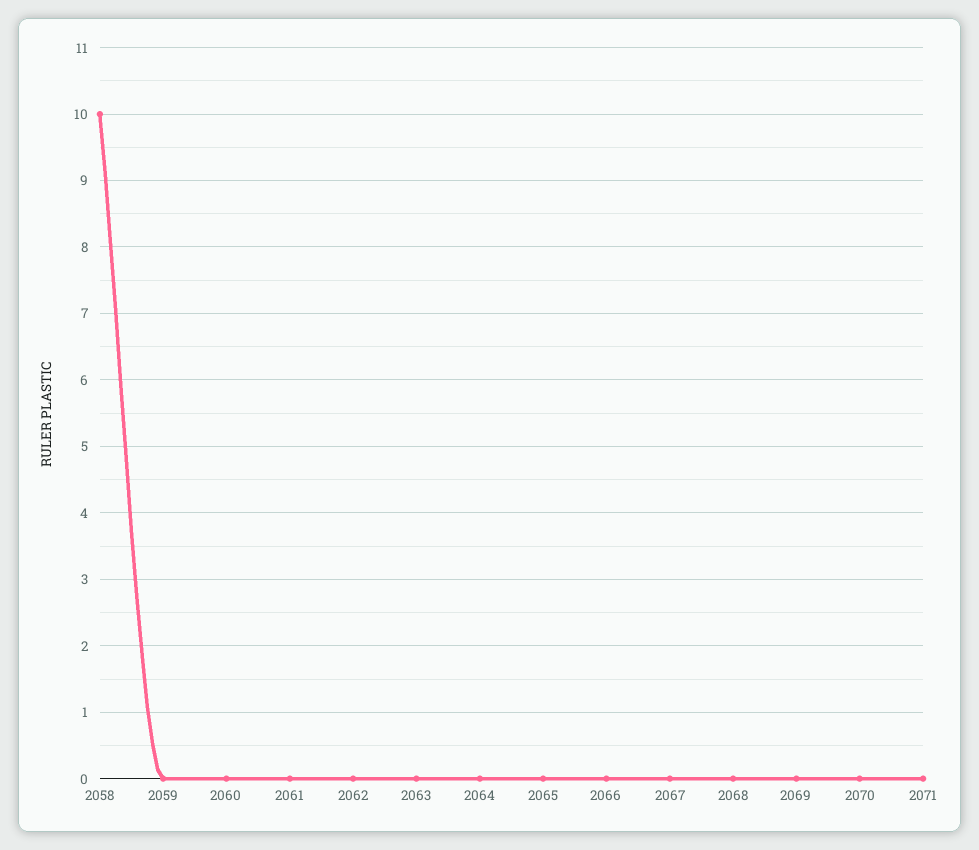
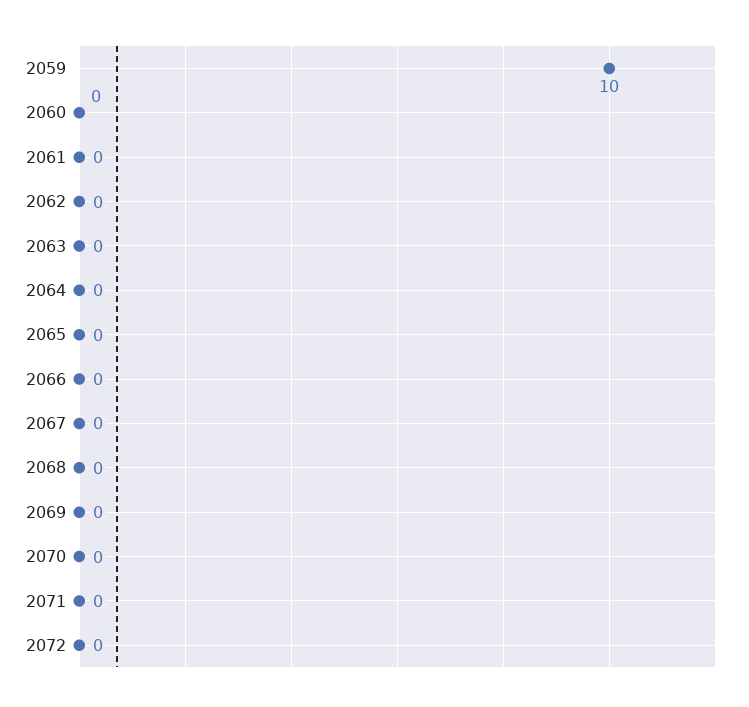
2058: 10 -> none
2059: 0 -> 10
2072: none -> 0

